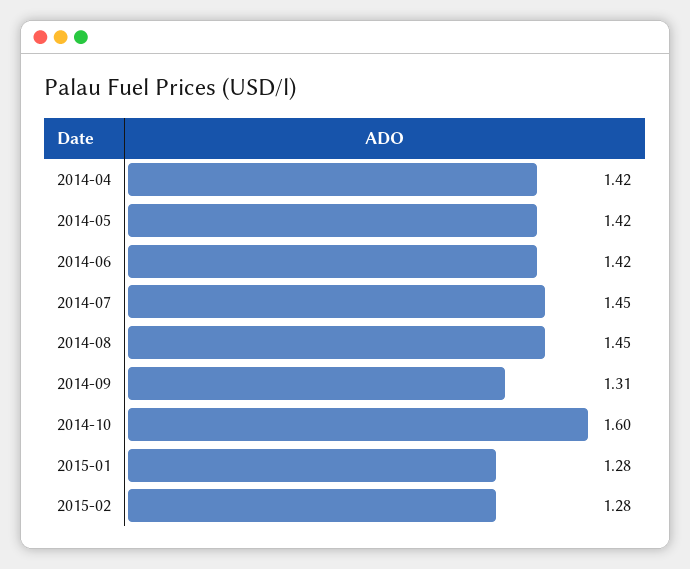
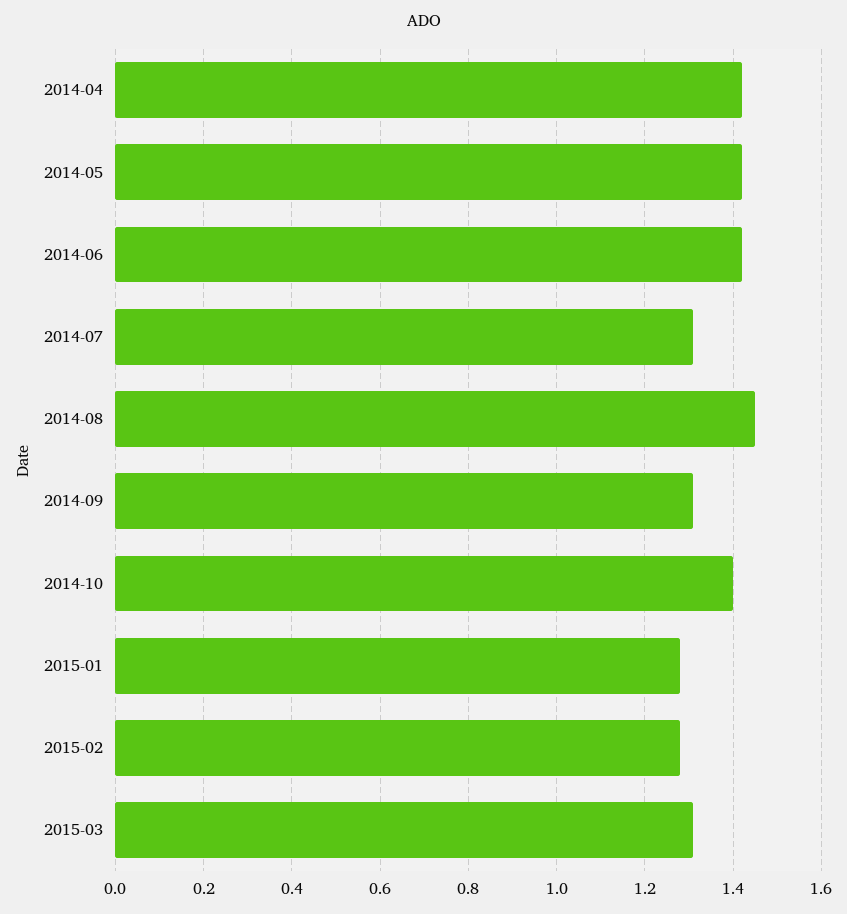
2014-07: 1.45 -> 1.3
2014-10: 1.6 -> 1.4
2015-03: none -> 1.3

